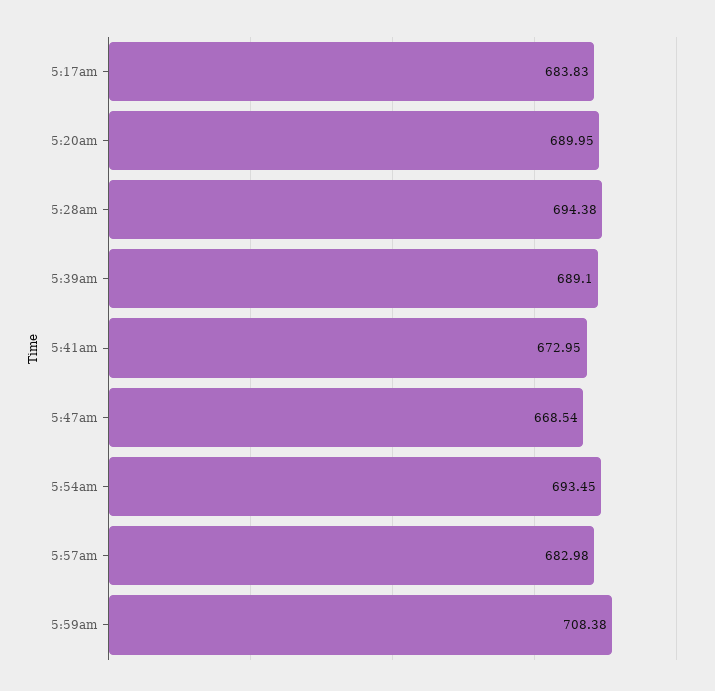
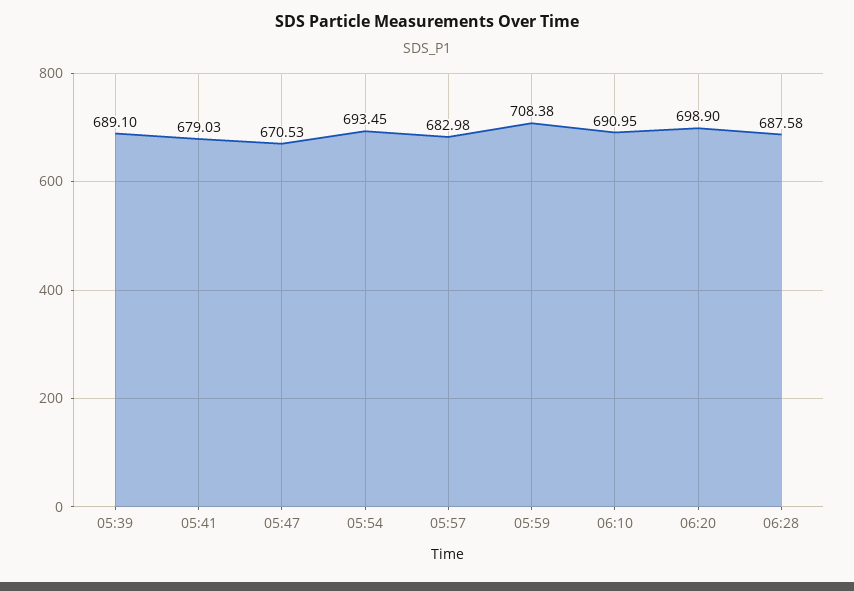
5:17am: 683.83 -> none
5:20am: 689.95 -> none
5:28am: 694.38 -> none
5:41am: 672.95 -> 679.03
5:47am: 668.54 -> 670.53
06:10: none -> 690.95
06:20: none -> 698.9
06:28: none -> 687.58

